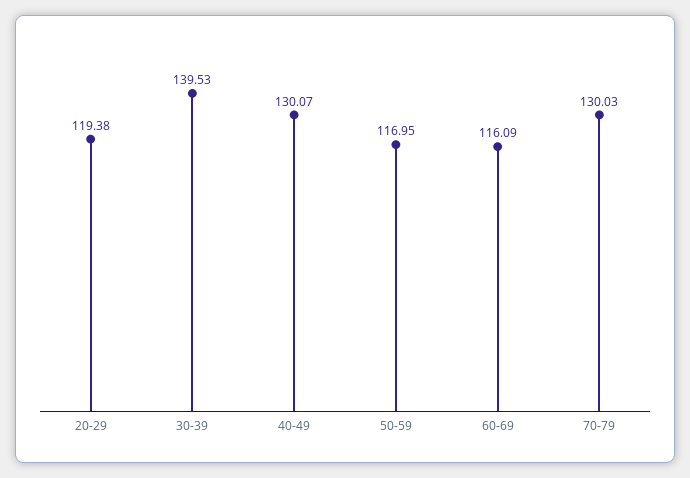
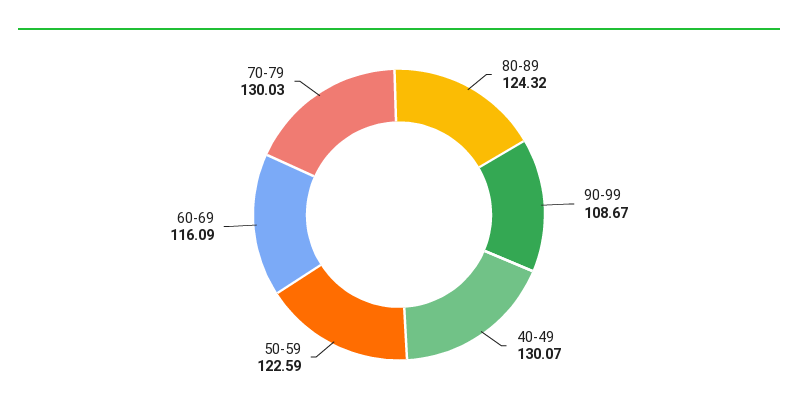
20-29: 119.38 -> none
30-39: 139.53 -> none
50-59: 116.95 -> 122.59
80-89: none -> 124.32
90-99: none -> 108.67

